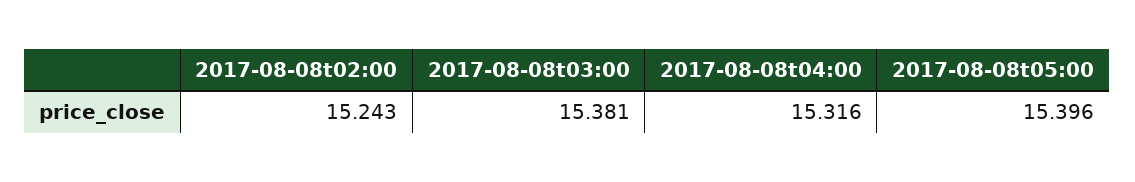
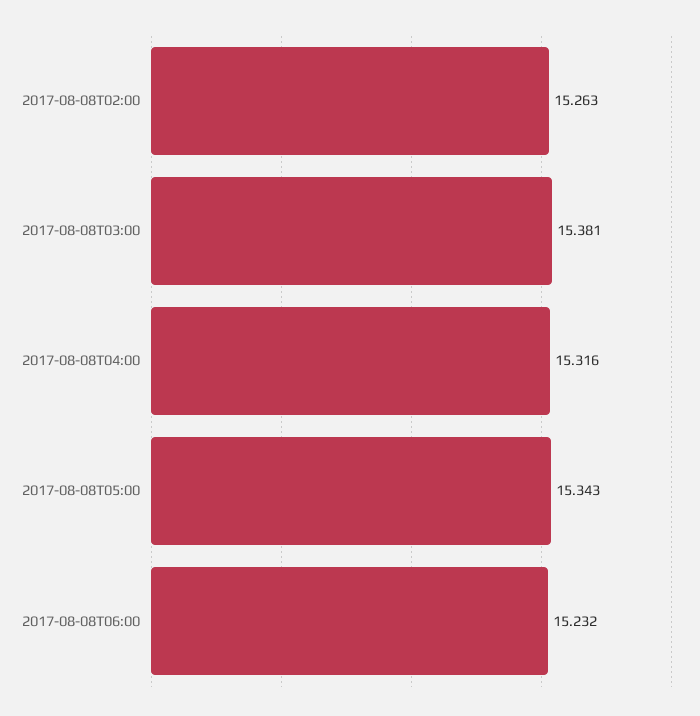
2017-08-08t02:00: 15.243 -> 15.263
2017-08-08t05:00: 15.396 -> 15.343
2017-08-08T06:00: none -> 15.232

